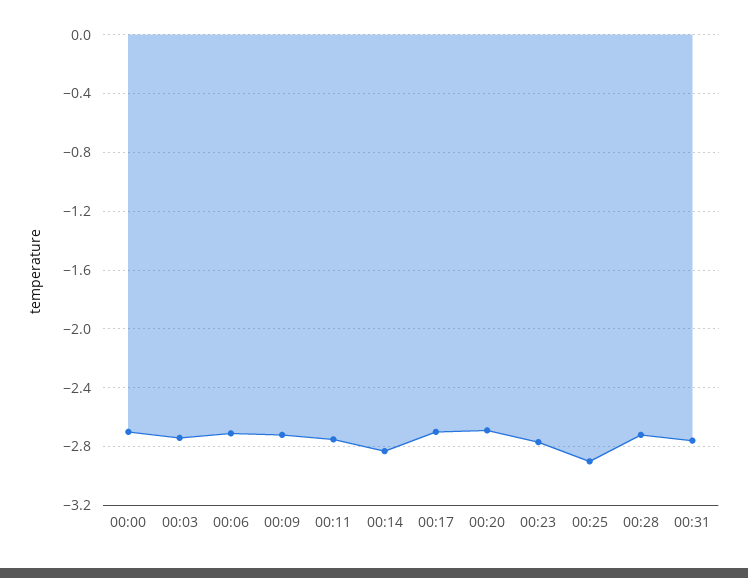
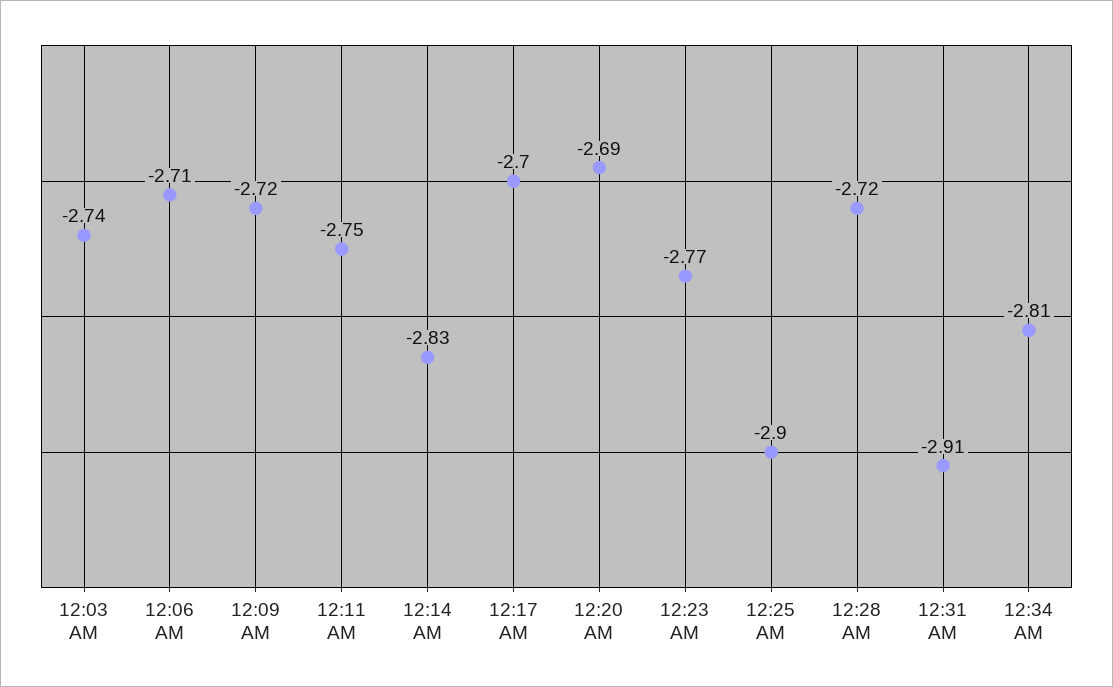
00:00: -2.7 -> none
00:31: -2.75 -> -2.91
12:34 AM: none -> -2.81

